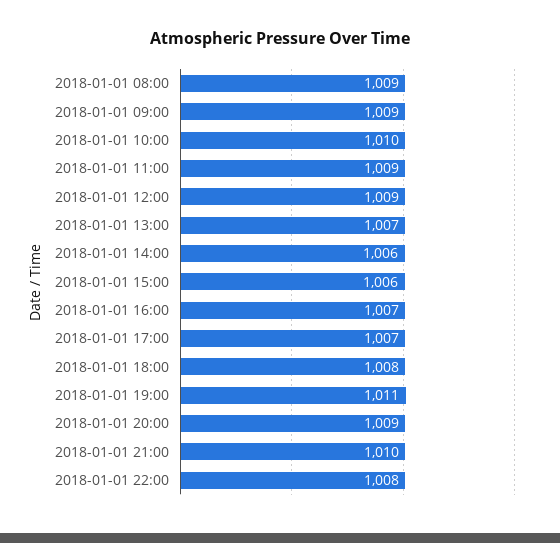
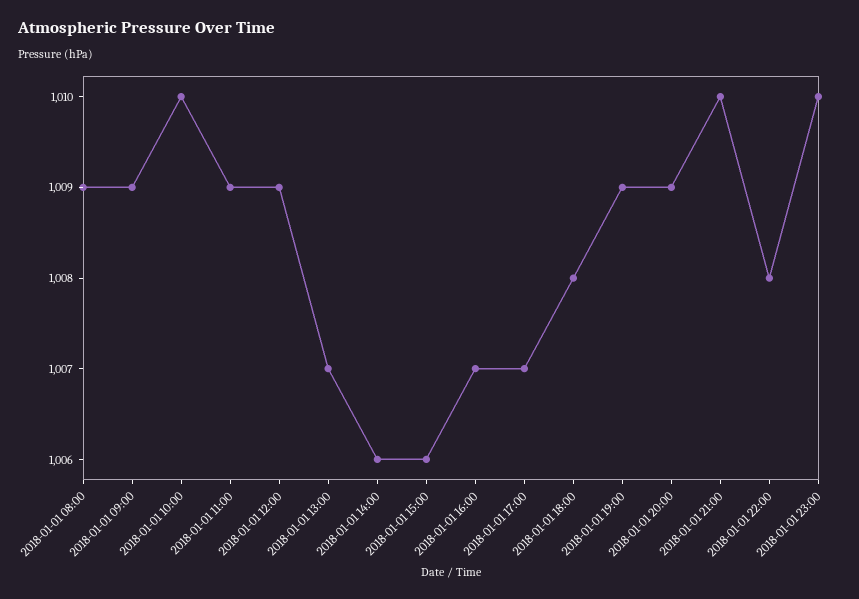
2018-01-01 19:00: 1011 -> 1009
2018-01-01 23:00: none -> 1010

